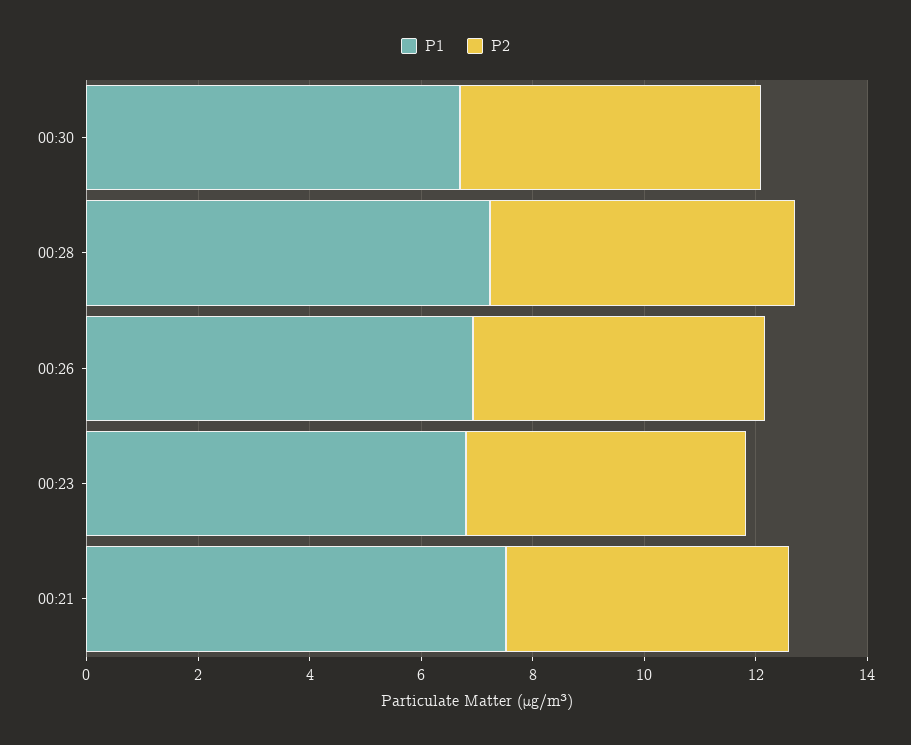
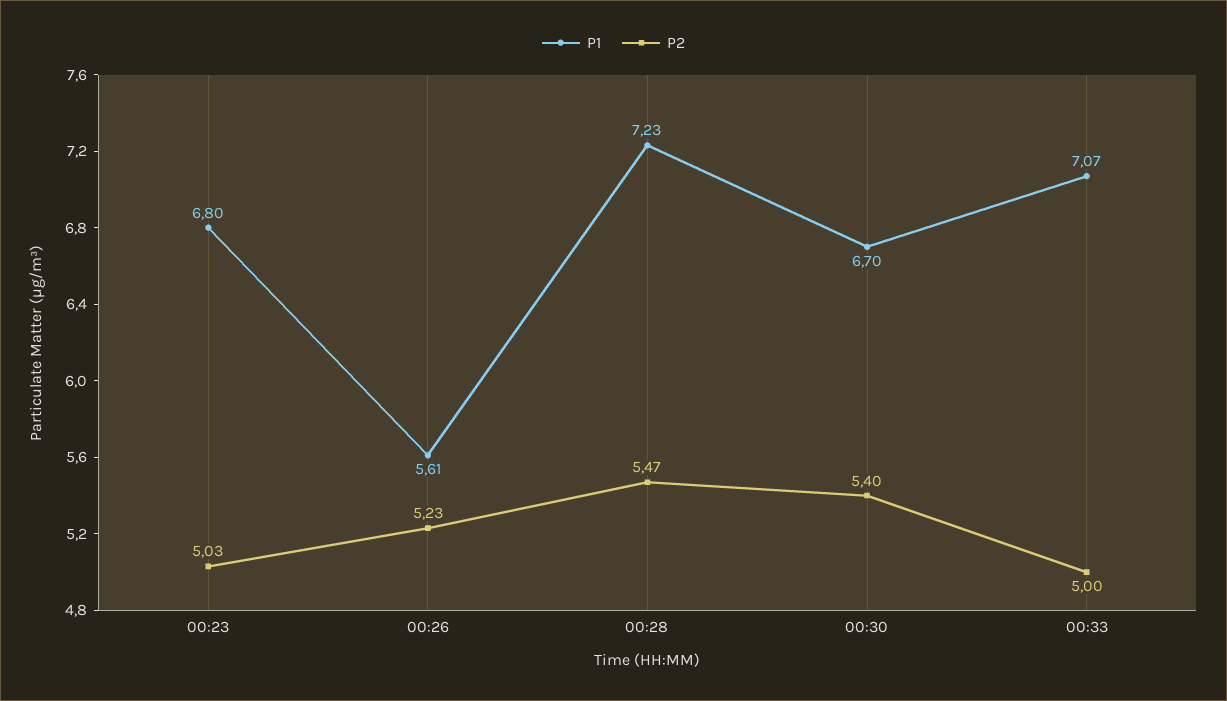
P1, 00:26: 7 -> 5.61
P1, 00:21: 7.5 -> none
P2, 00:21: 5 -> none
P1, 00:33: none -> 7.07
P2, 00:33: none -> 5

